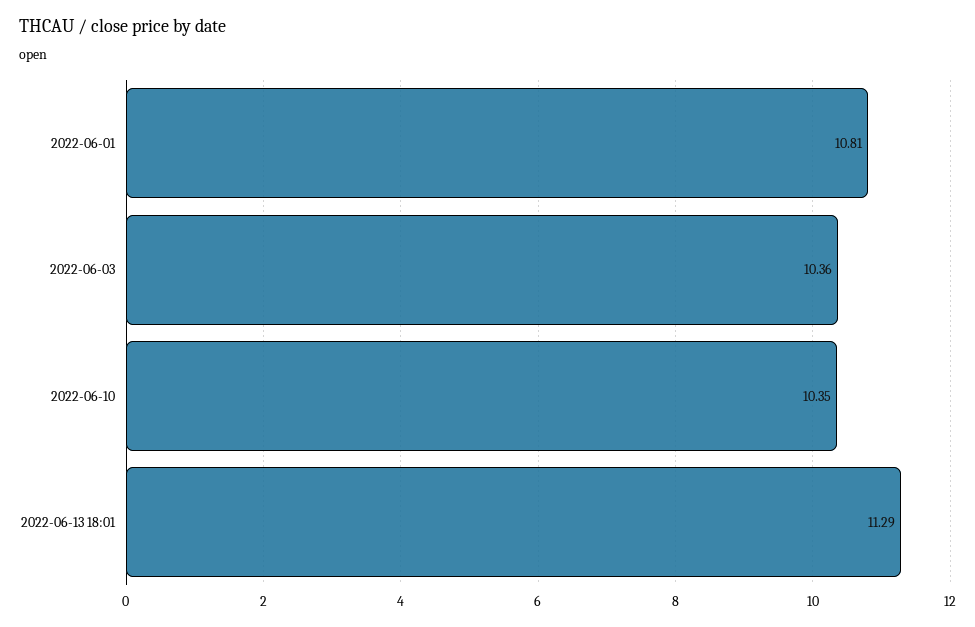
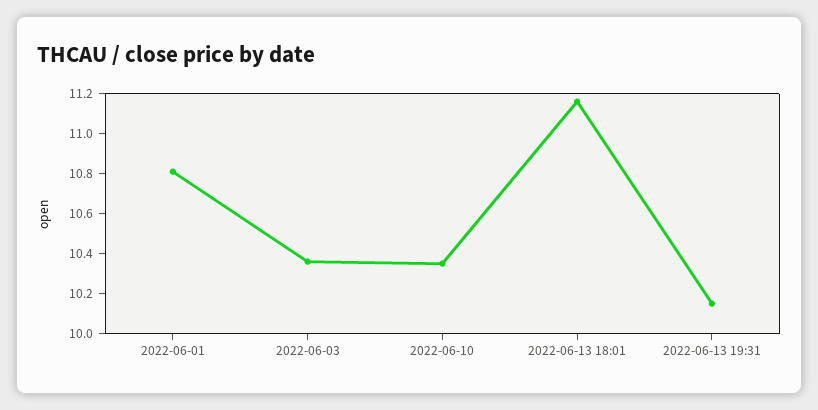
2022-06-13 18:01: 11.29 -> 11.15
2022-06-13 19:31: none -> 10.15

